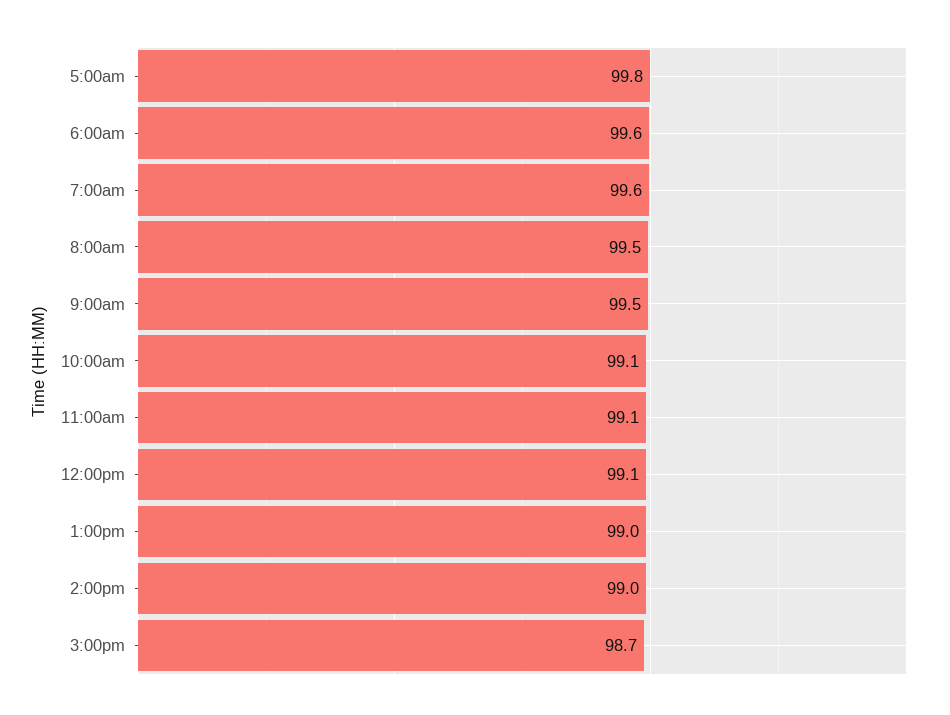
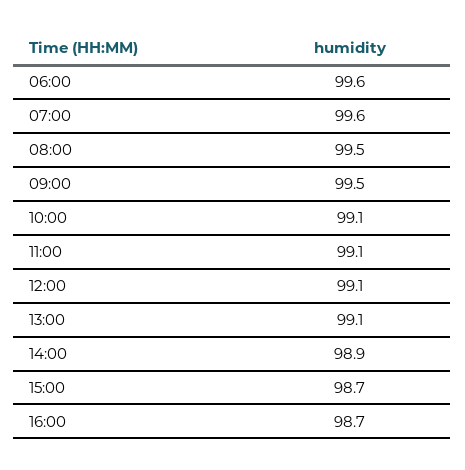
5:00am: 99.8 -> none
1:00pm: 99 -> 99.1
2:00pm: 99 -> 98.9
16:00: none -> 98.7

